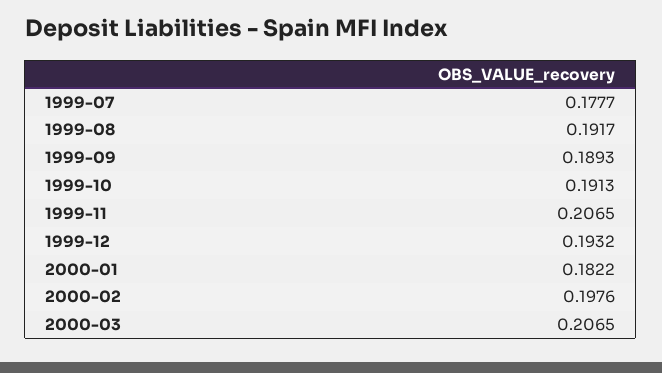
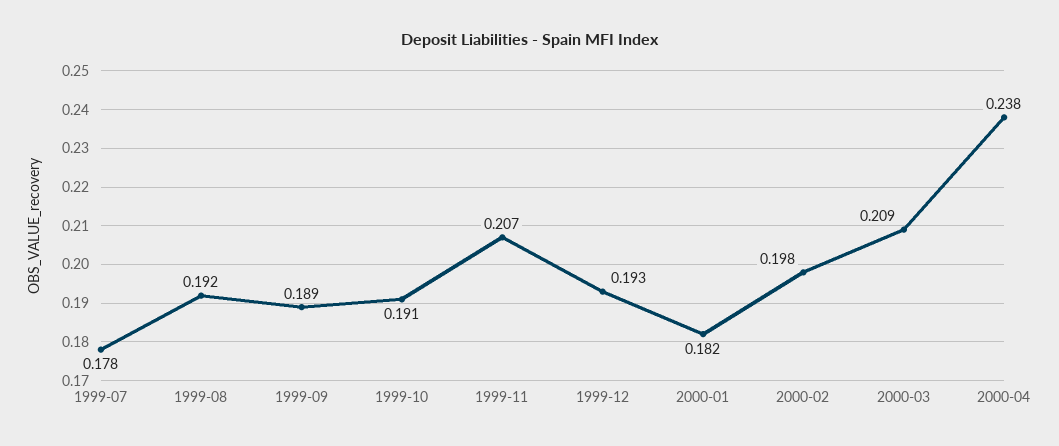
2000-03: 0.2065 -> 0.209
2000-04: none -> 0.238

